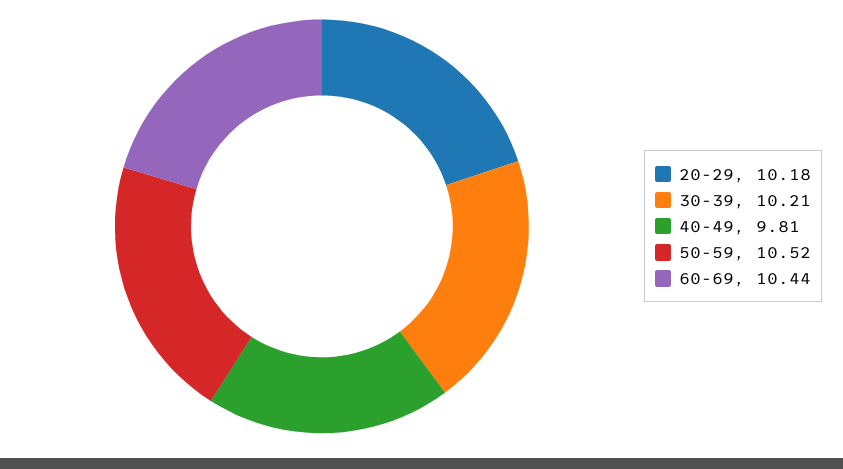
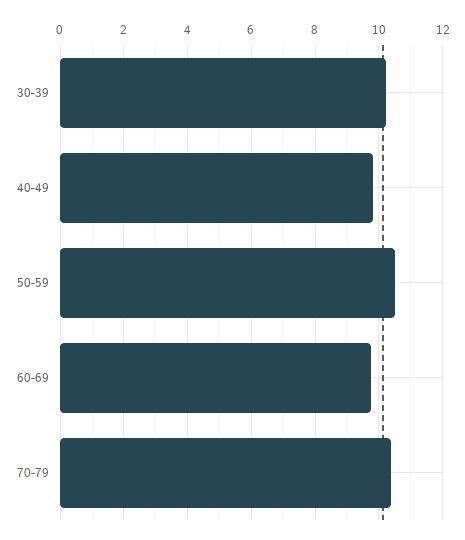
20-29: 10.18 -> none
60-69: 10.44 -> 9.8
70-79: none -> 10.4

